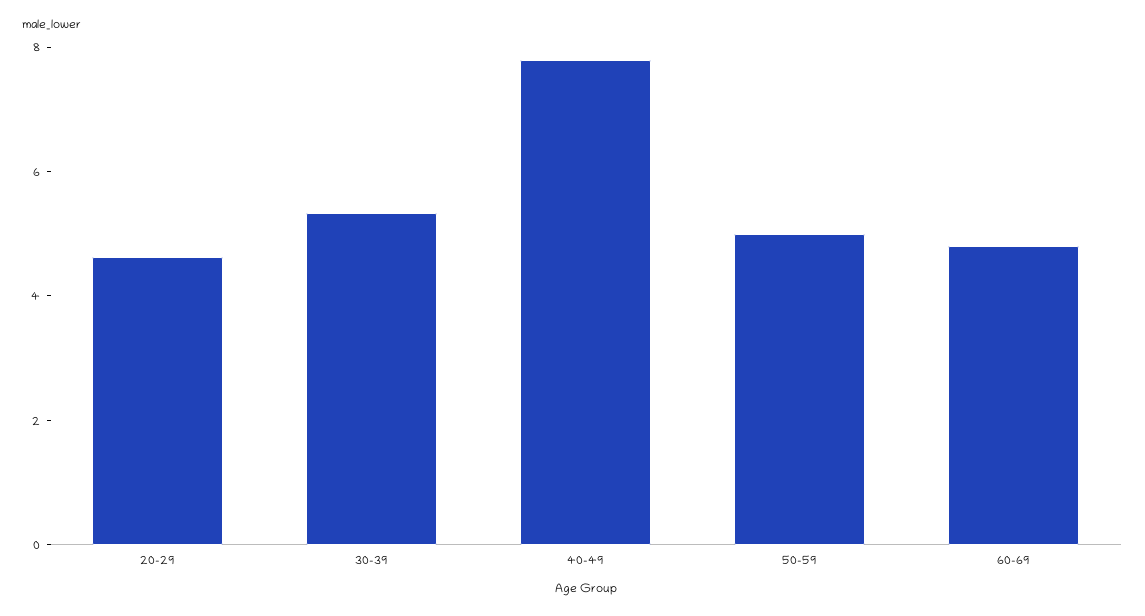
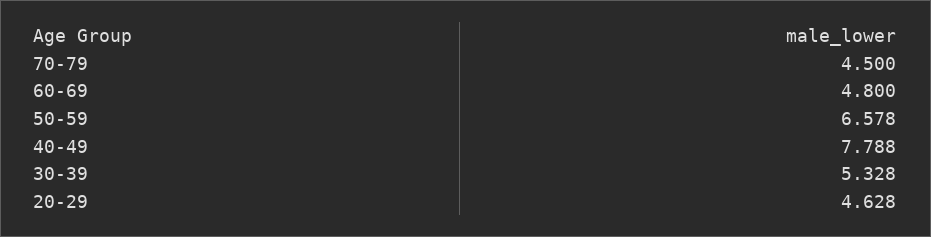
50-59: 5 -> 6.578
70-79: none -> 4.5

